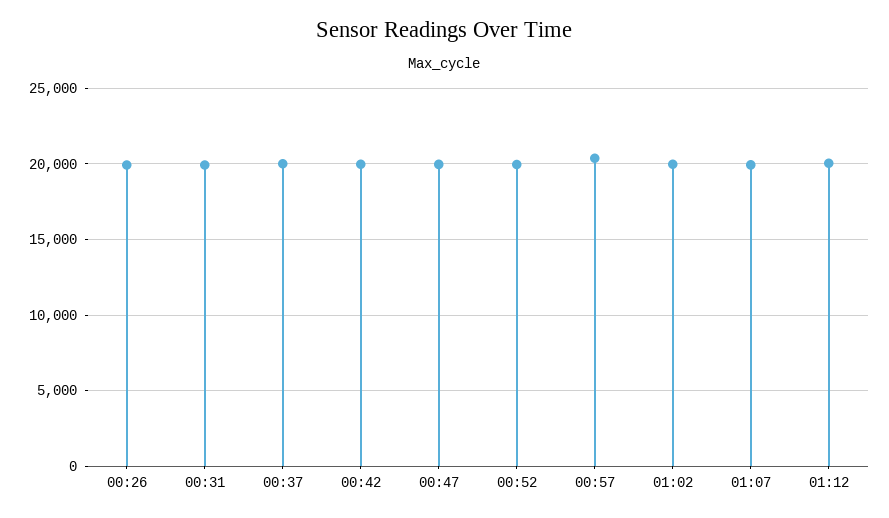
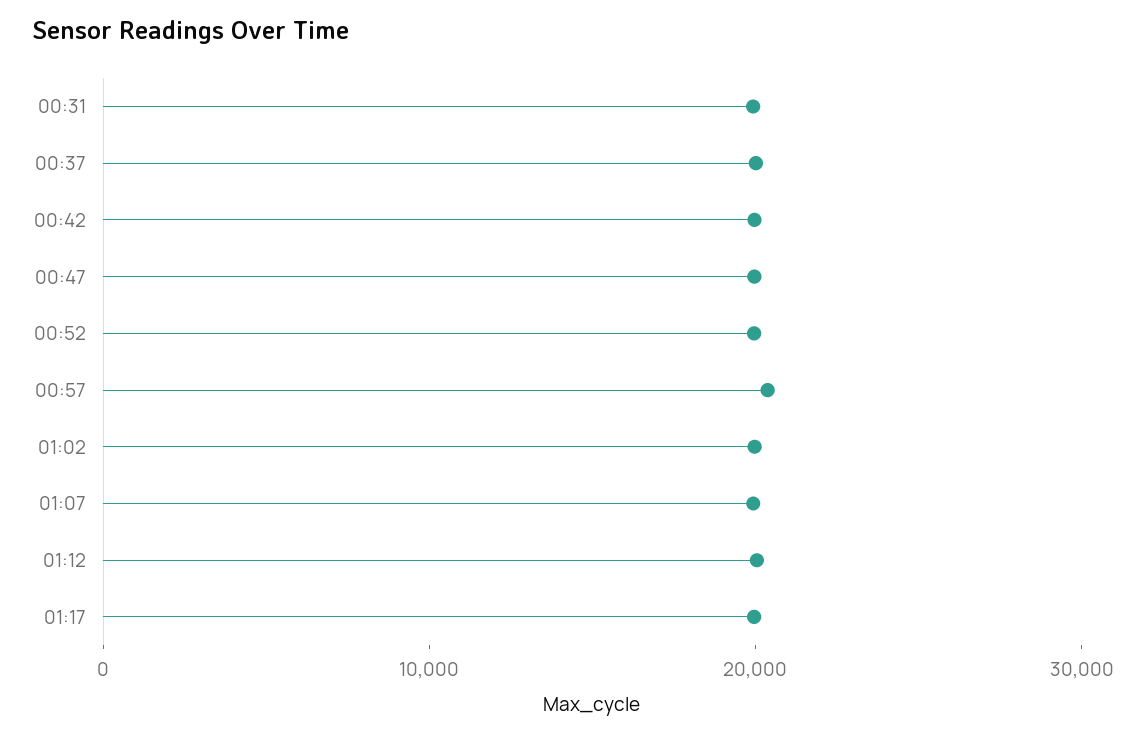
00:26: 20000 -> none
01:17: none -> 20000

